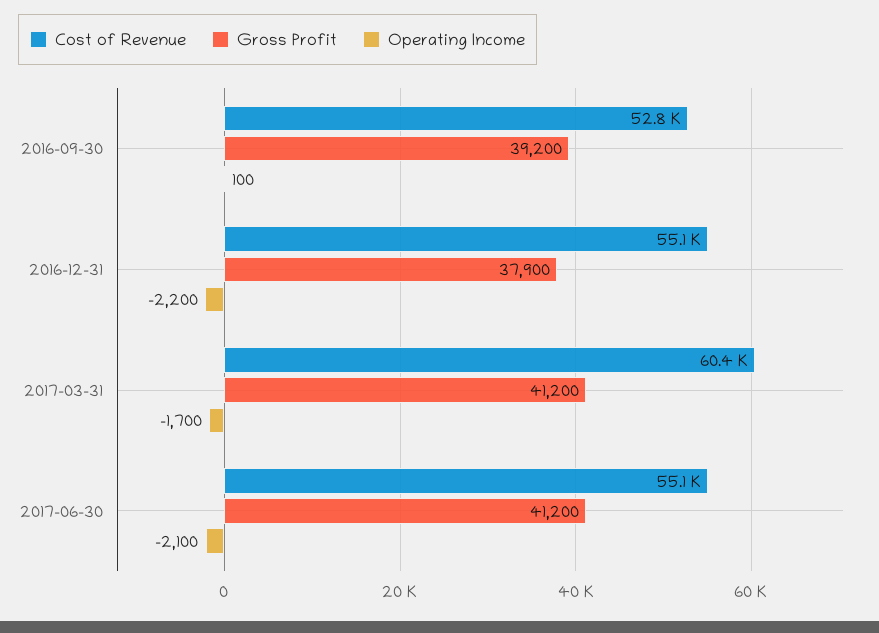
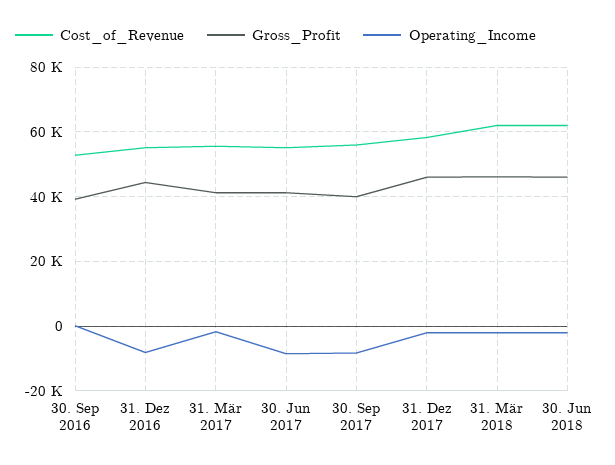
Gross Profit, 2016-12-31: 37900 -> 44000
Operating Income, 2016-12-31: -2200 -> -8000
Cost of Revenue, 2017-03-31: 60400 -> 56000
Operating Income, 2017-06-30: -2100 -> -8000
Cost of Revenue, 30. Sep 2017: none -> 56000
Gross Profit, 30. Sep 2017: none -> 40000
Operating Income, 30. Sep 2017: none -> -8000
Cost of Revenue, 31. Dez 2017: none -> 58000
Gross Profit, 31. Dez 2017: none -> 46000
Operating Income, 31. Dez 2017: none -> -2000
Cost of Revenue, 31. Mär 2018: none -> 62000
Gross Profit, 31. Mär 2018: none -> 46000
Operating Income, 31. Mär 2018: none -> -2000
Cost of Revenue, 30. Jun 2018: none -> 62000
Gross Profit, 30. Jun 2018: none -> 46000
Operating Income, 30. Jun 2018: none -> -2000

